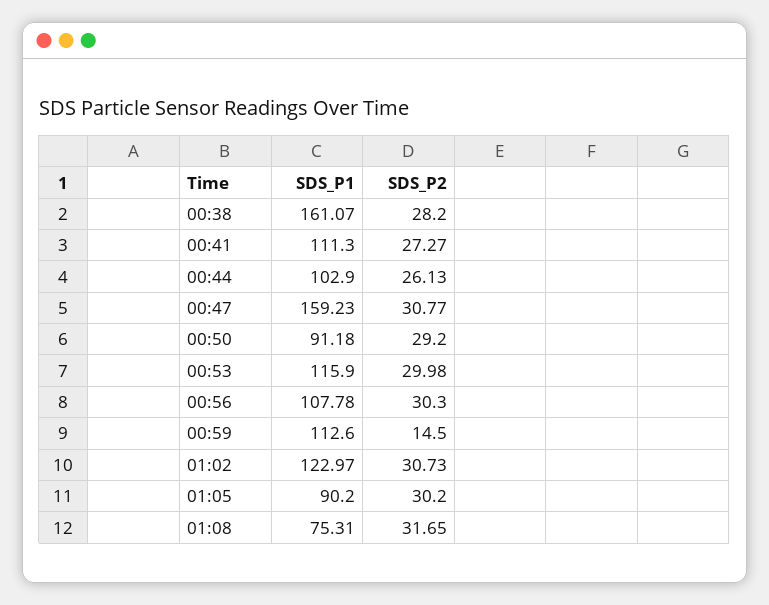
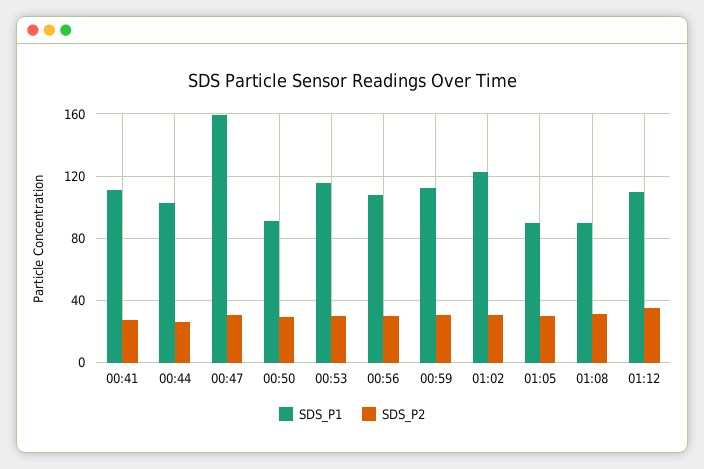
SDS_P1, 00:38: 161.07 -> none
SDS_P2, 00:38: 28.2 -> none
SDS_P2, 00:59: 14.5 -> 30
SDS_P1, 01:08: 75.31 -> 90
SDS_P1, 01:12: none -> 110
SDS_P2, 01:12: none -> 35

